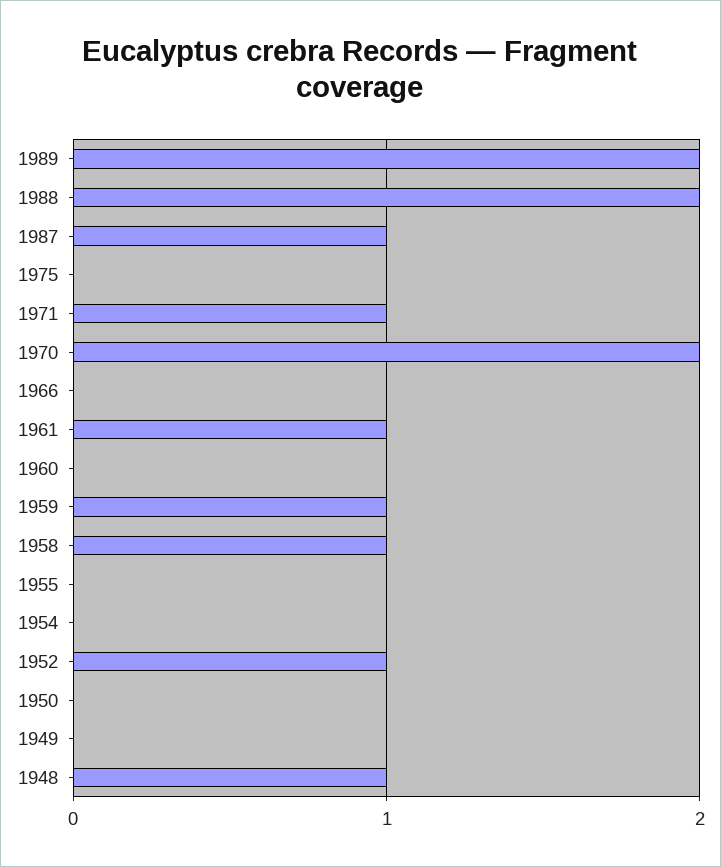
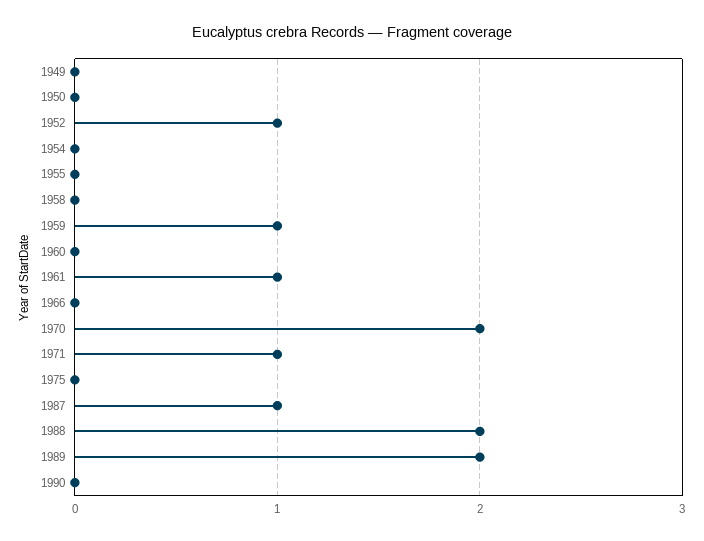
1958: 1 -> 0
1948: 1 -> none
1990: none -> 0

